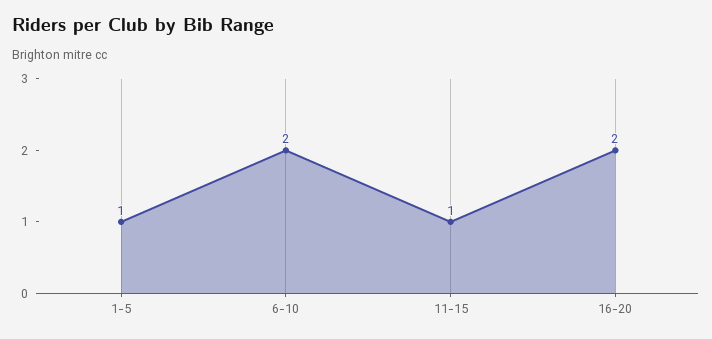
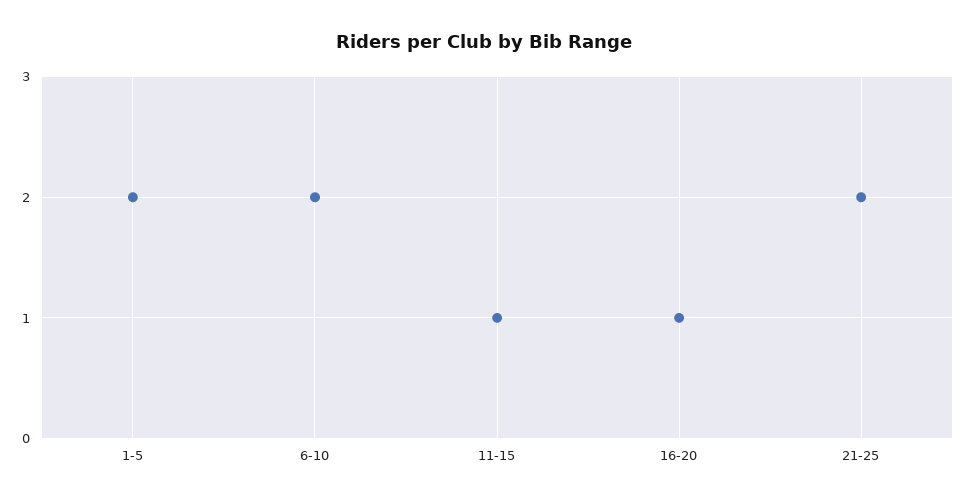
1-5: 1 -> 2
16-20: 2 -> 1
21-25: none -> 2

